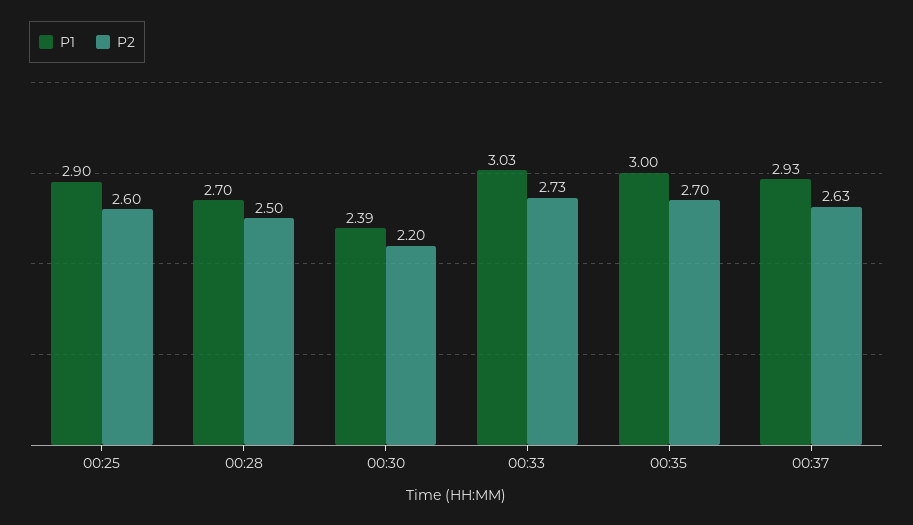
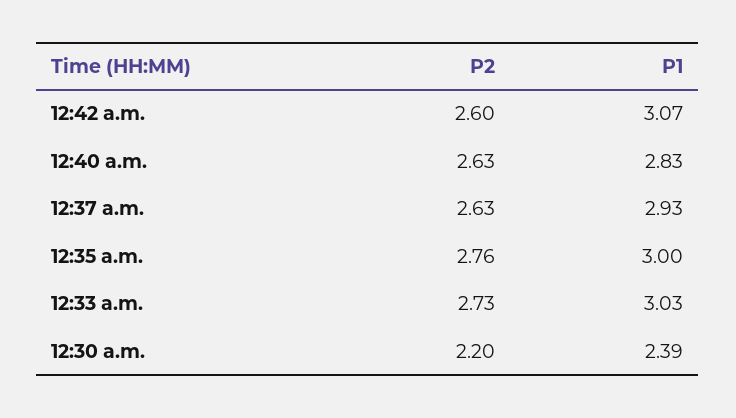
P1, 00:25: 2.9 -> none
P2, 00:25: 2.6 -> none
P1, 00:28: 2.7 -> none
P2, 00:28: 2.5 -> none
P2, 00:35: 2.7 -> 2.76
P2, 12:42 a.m.: none -> 2.6
P1, 12:42 a.m.: none -> 3.07
P2, 12:40 a.m.: none -> 2.63
P1, 12:40 a.m.: none -> 2.83

